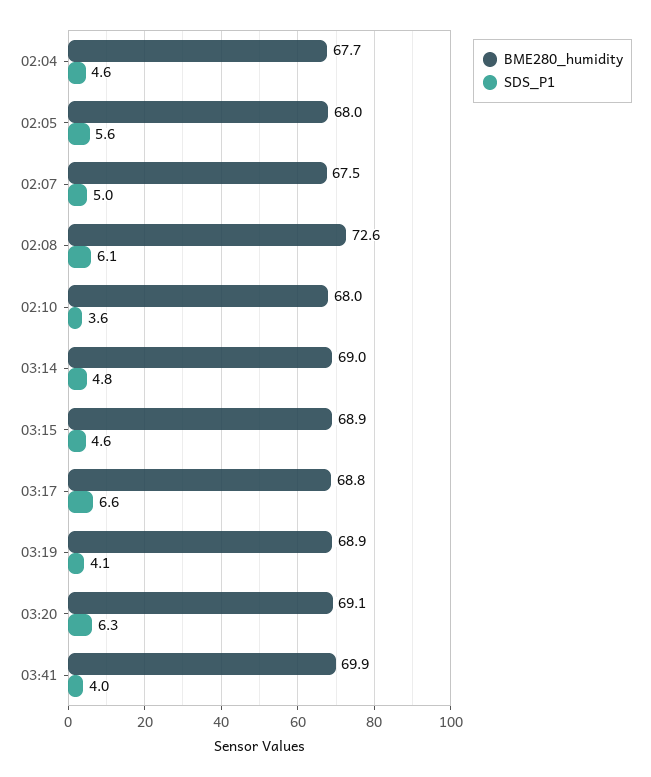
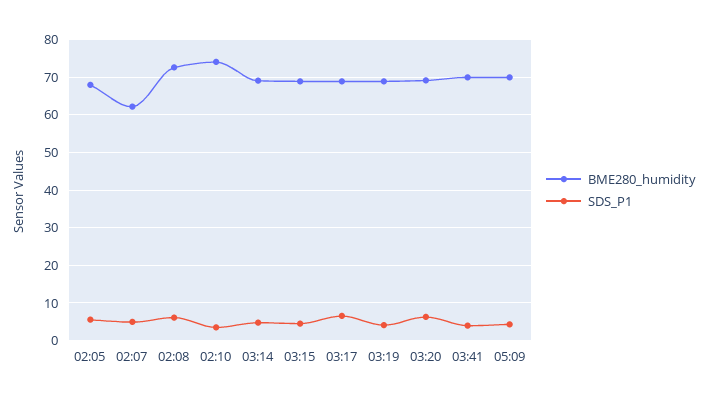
BME280_humidity, 02:04: 67.7 -> none
SDS_P1, 02:04: 4.6 -> none
BME280_humidity, 02:07: 67.5 -> 62
BME280_humidity, 02:10: 68 -> 74
BME280_humidity, 05:09: none -> 70
SDS_P1, 05:09: none -> 4

